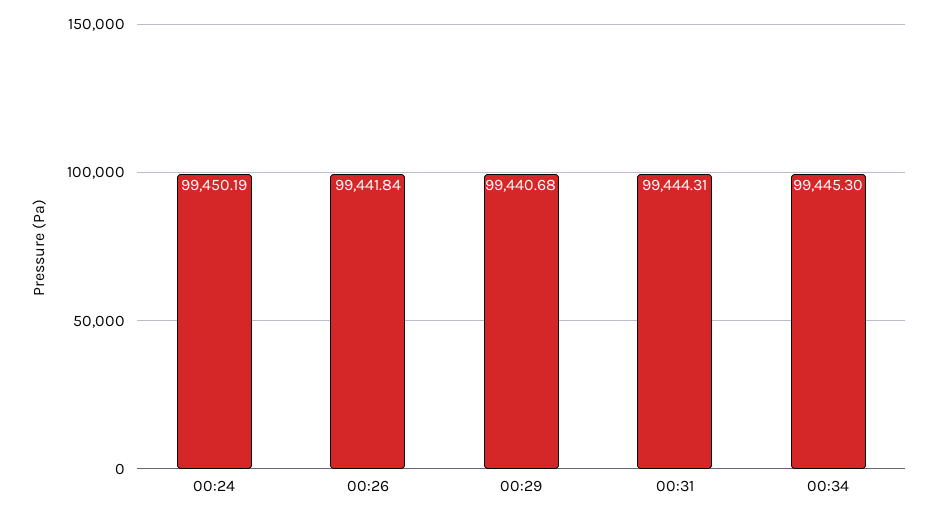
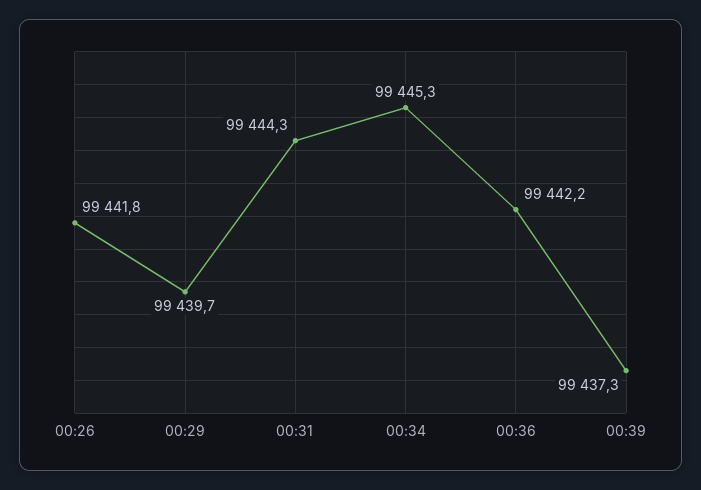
00:24: 99450.19 -> none
00:29: 99440.68 -> 99439.7
00:36: none -> 99442.2
00:39: none -> 99437.3

